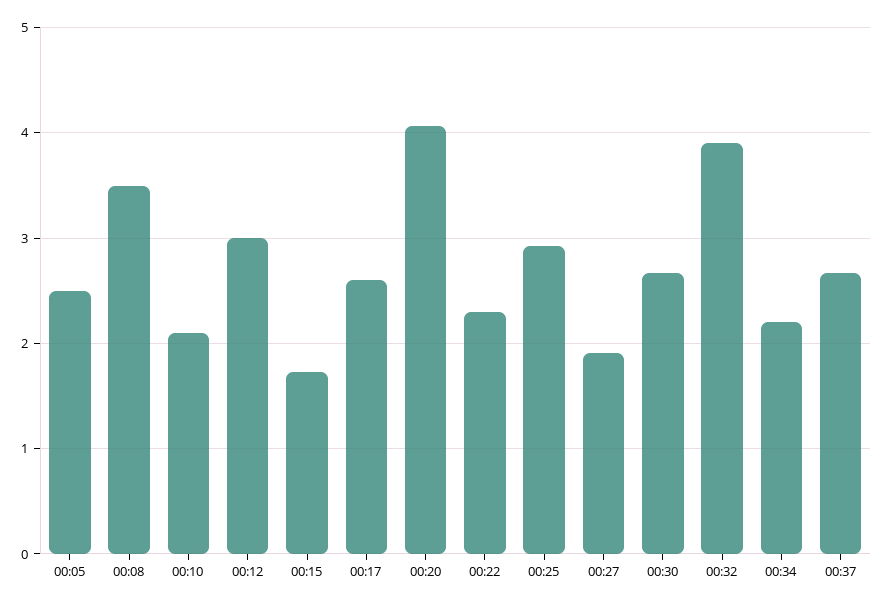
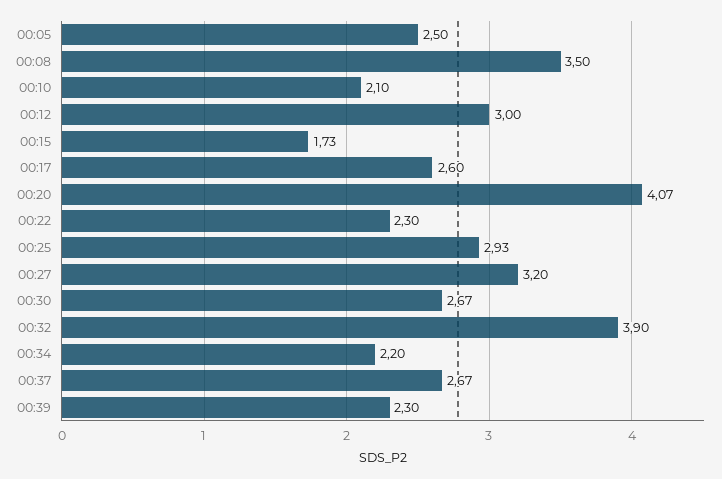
00:27: 1.9 -> 3.2
00:39: none -> 2.3

